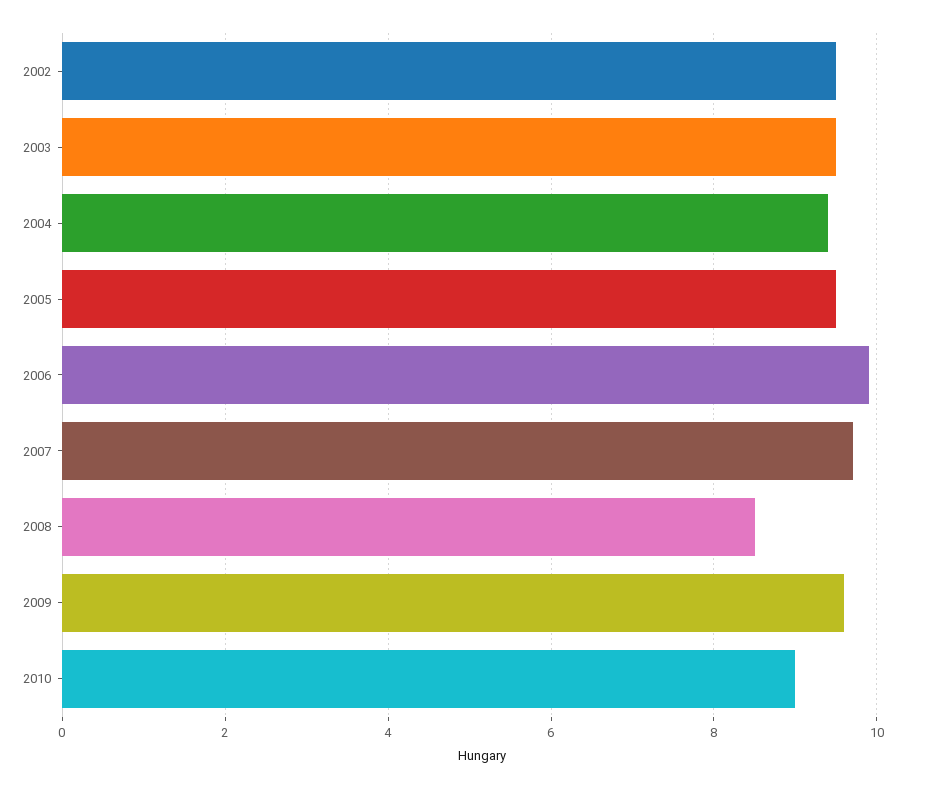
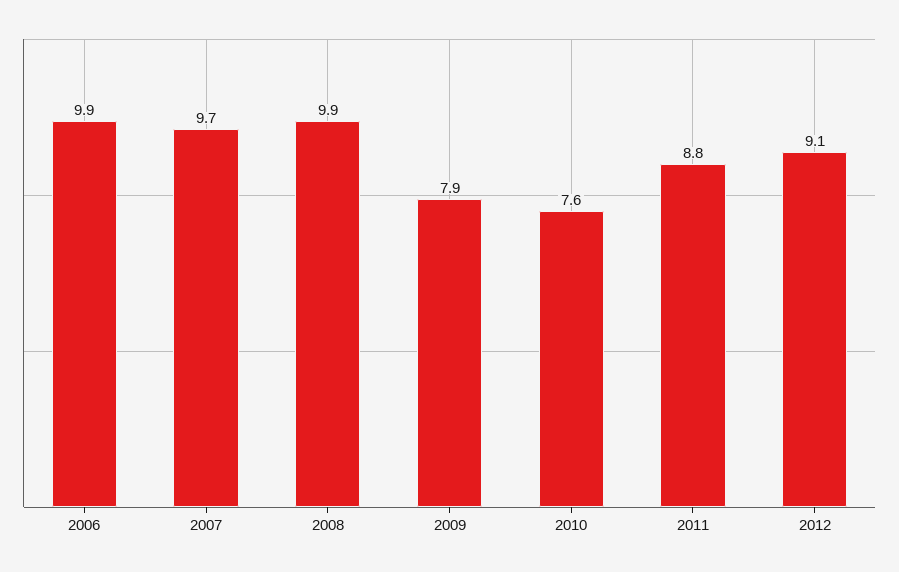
2002: 9.5 -> none
2003: 9.5 -> none
2004: 9.5 -> none
2005: 9.5 -> none
2008: 8.5 -> 9.9
2009: 9.5 -> 7.9
2010: 9 -> 7.6
2011: none -> 8.8
2012: none -> 9.1

